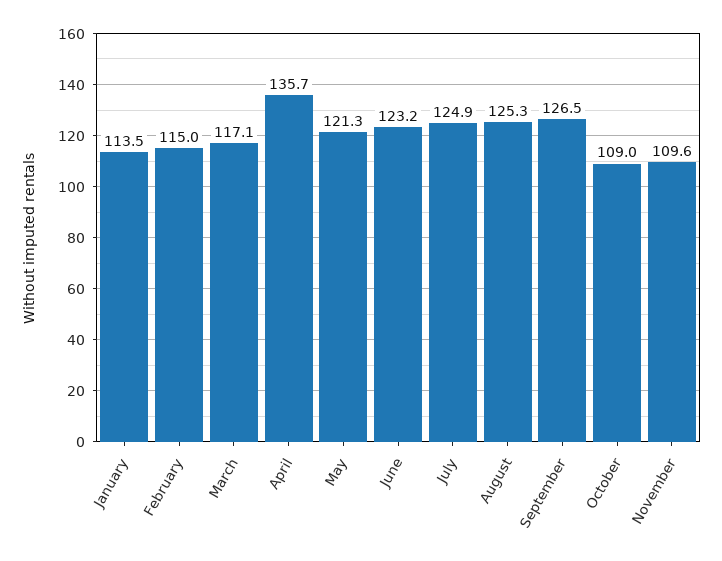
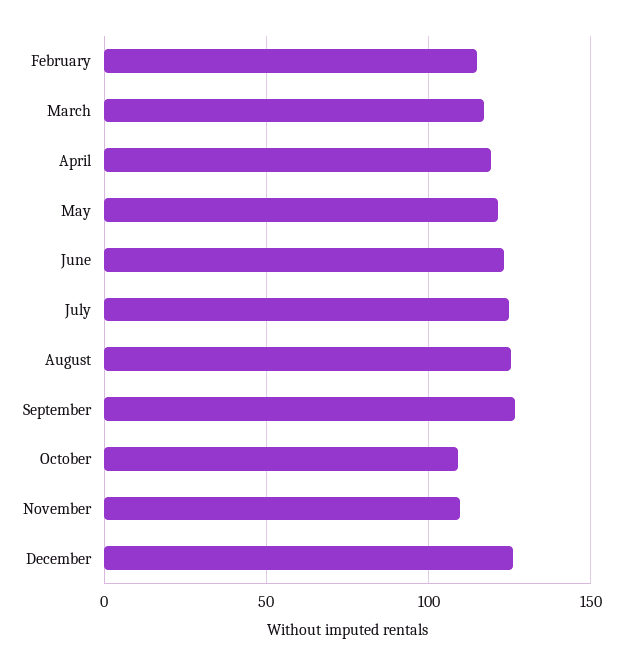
January: 113.5 -> none
April: 135.7 -> 120
December: none -> 125

